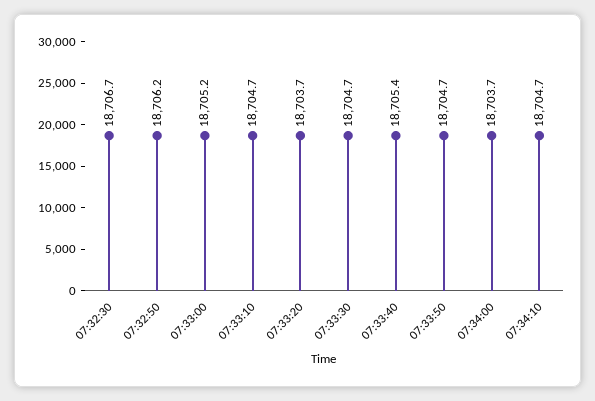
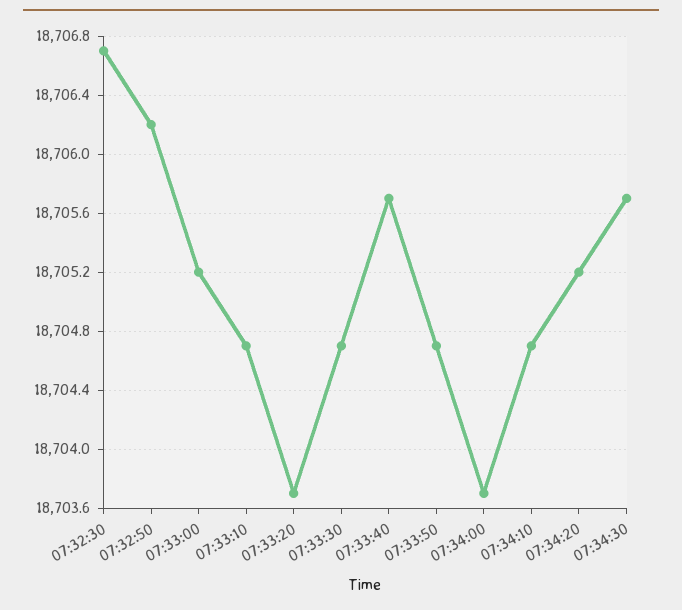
07:33:40: 18705.4 -> 18705.7
07:34:20: none -> 18705.2
07:34:30: none -> 18705.7

